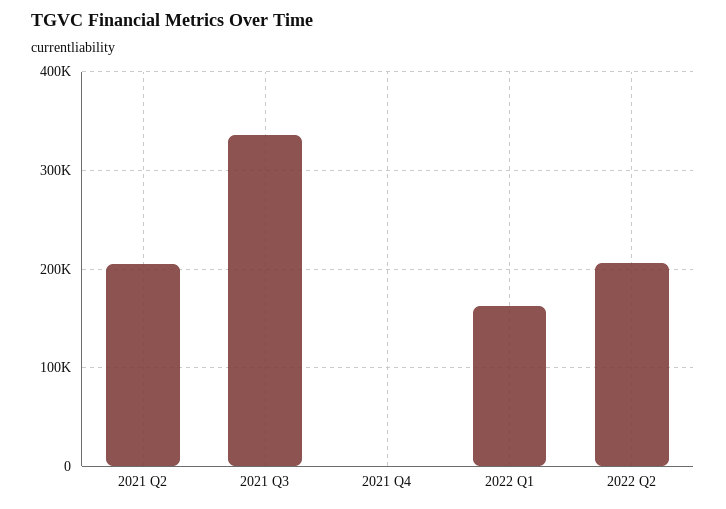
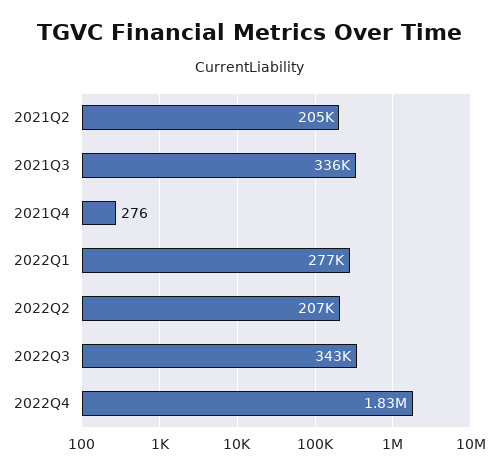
2022 Q1: 160000 -> 277000
2022Q3: none -> 343000
2022Q4: none -> 1830000

